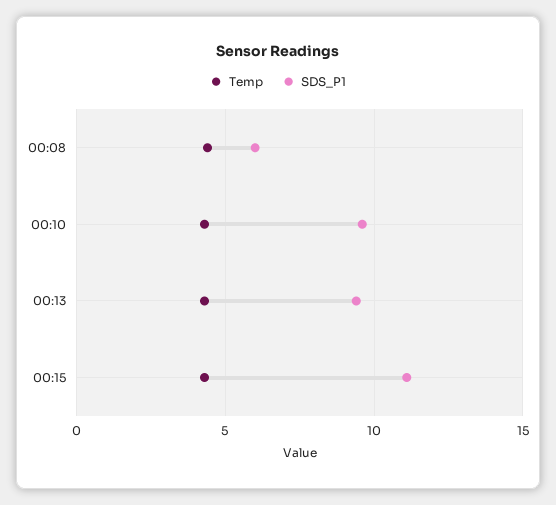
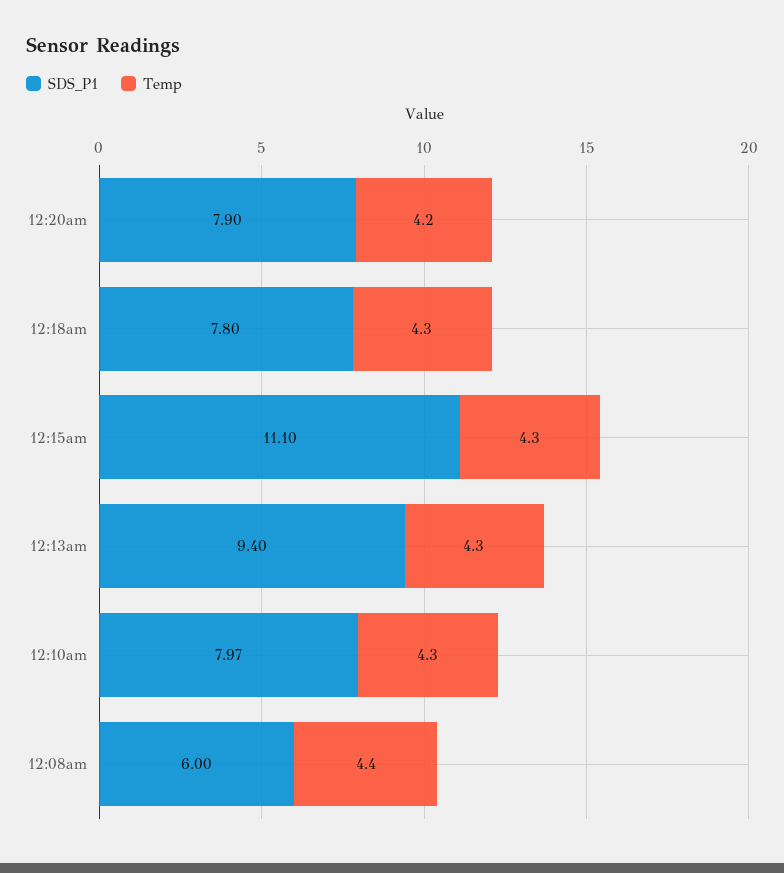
SDS_P1, 00:10: 9.5 -> 7.97
SDS_P1, 12:20am: none -> 7.9
Temp, 12:20am: none -> 4.2
SDS_P1, 12:18am: none -> 7.8
Temp, 12:18am: none -> 4.3

